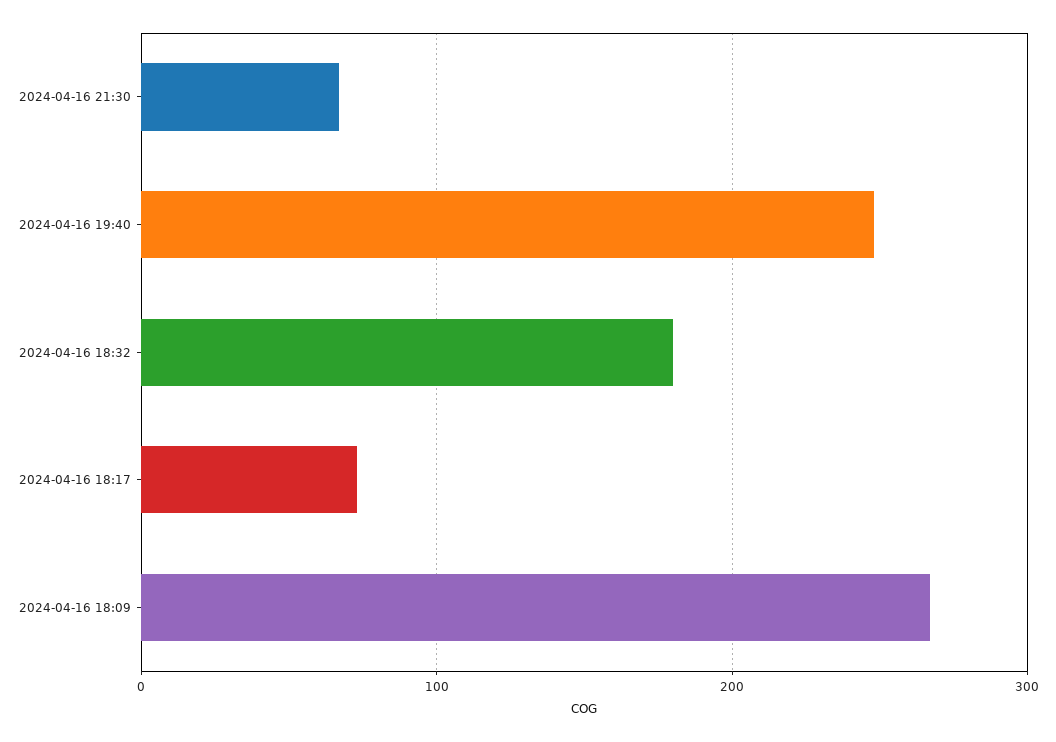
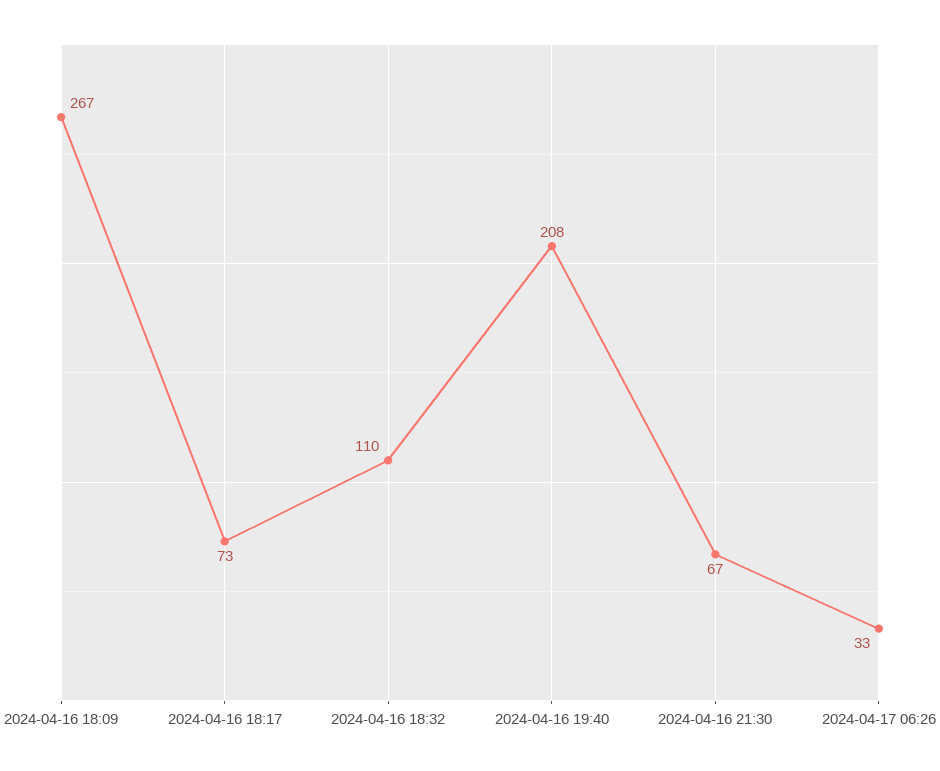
2024-04-16 19:40: 250 -> 208
2024-04-16 18:32: 180 -> 110
2024-04-17 06:26: none -> 33

